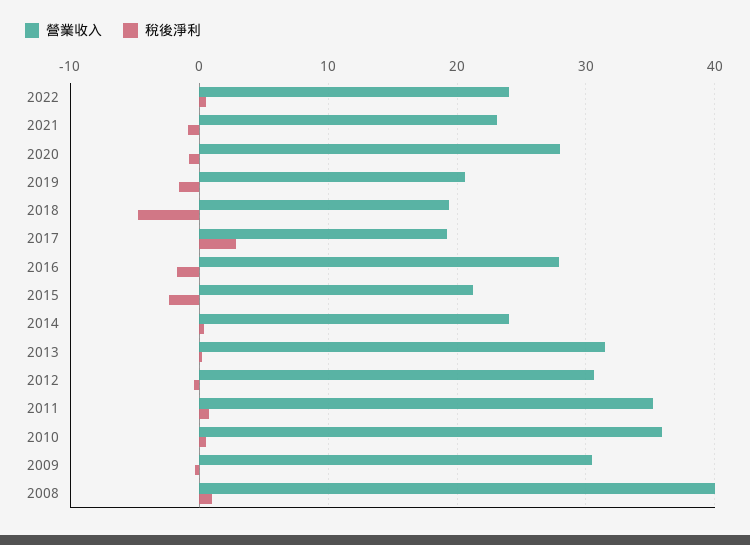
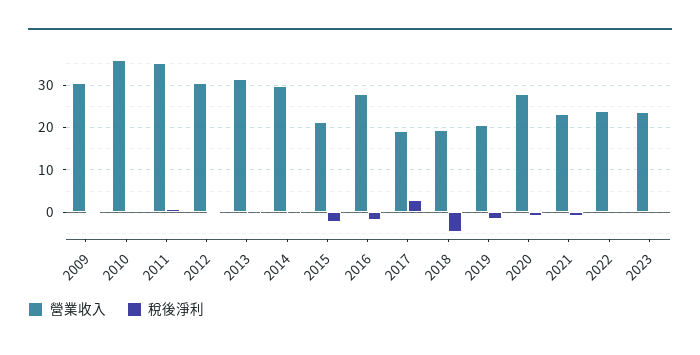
營業收入, 2014: 24 -> 30
營業收入, 2008: 40 -> none
稅後淨利, 2008: 1 -> none
營業收入, 2023: none -> 24
稅後淨利, 2023: none -> 0

